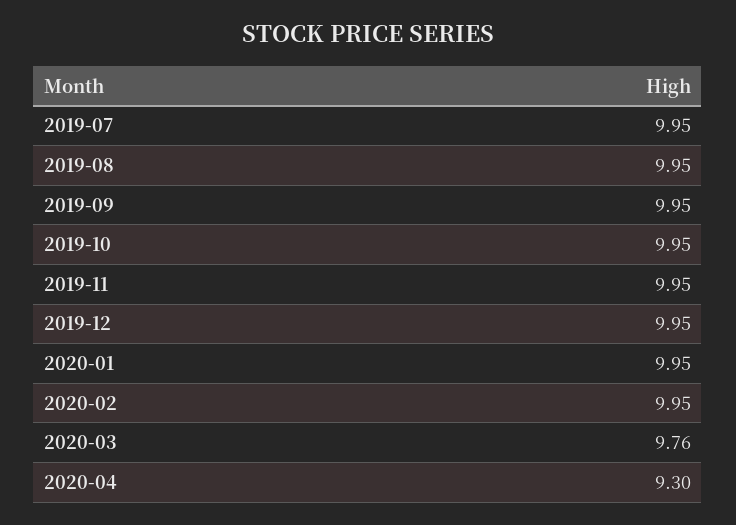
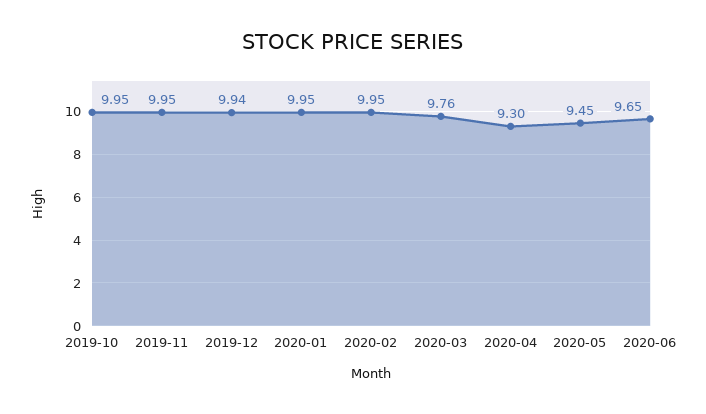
2019-07: 9.95 -> none
2019-08: 9.95 -> none
2019-09: 9.95 -> none
2019-12: 9.95 -> 9.94
2020-05: none -> 9.45
2020-06: none -> 9.65

